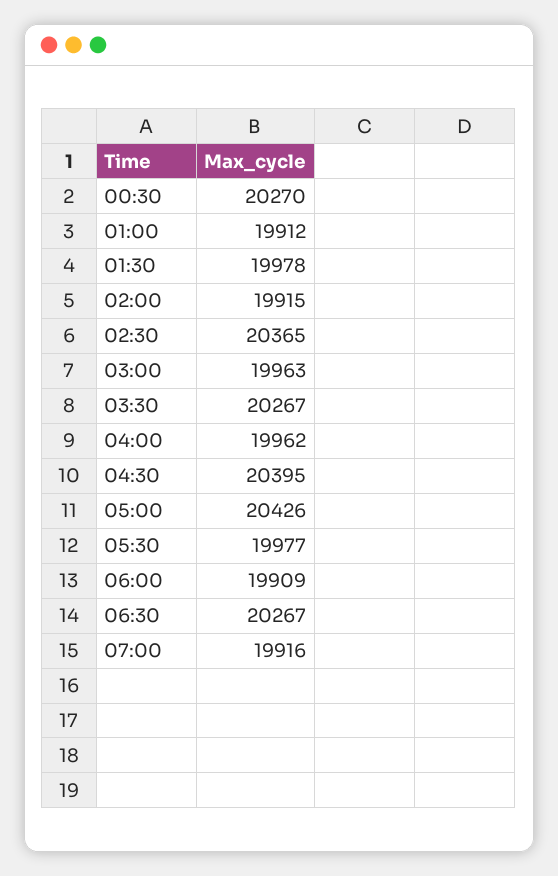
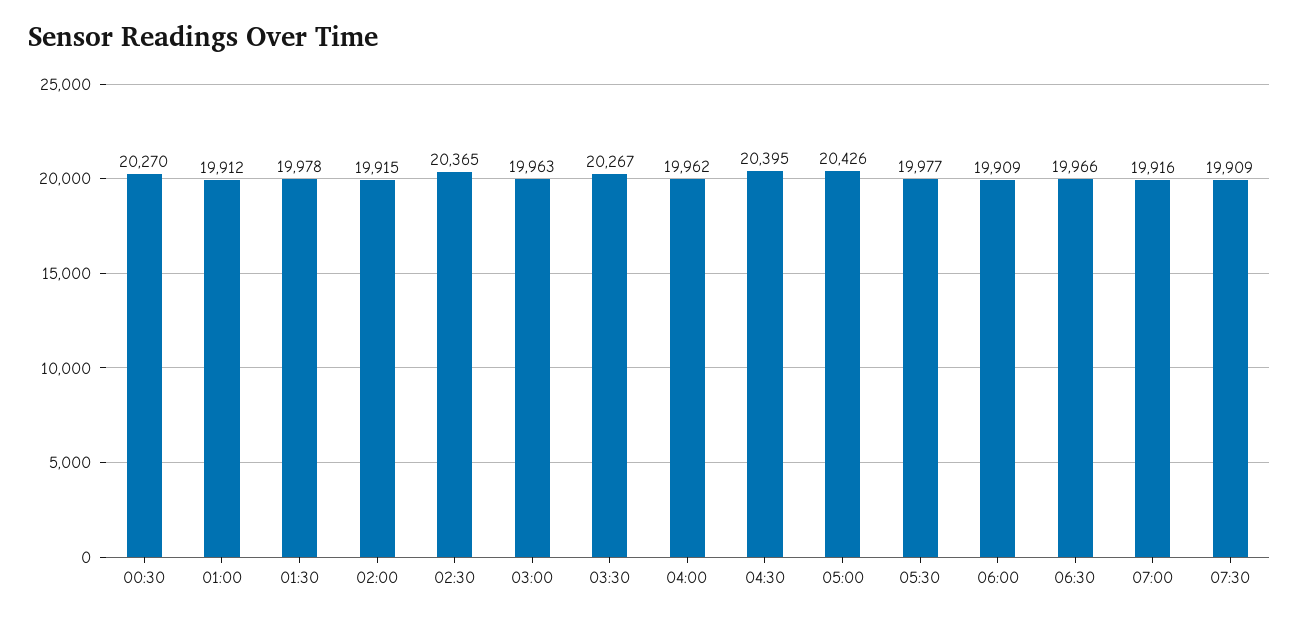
06:30: 20267 -> 19966
07:30: none -> 19909

